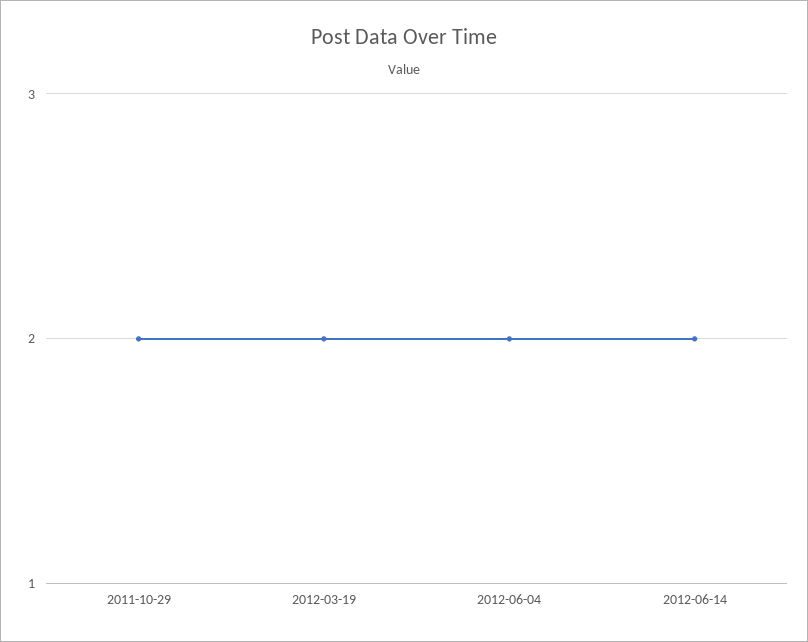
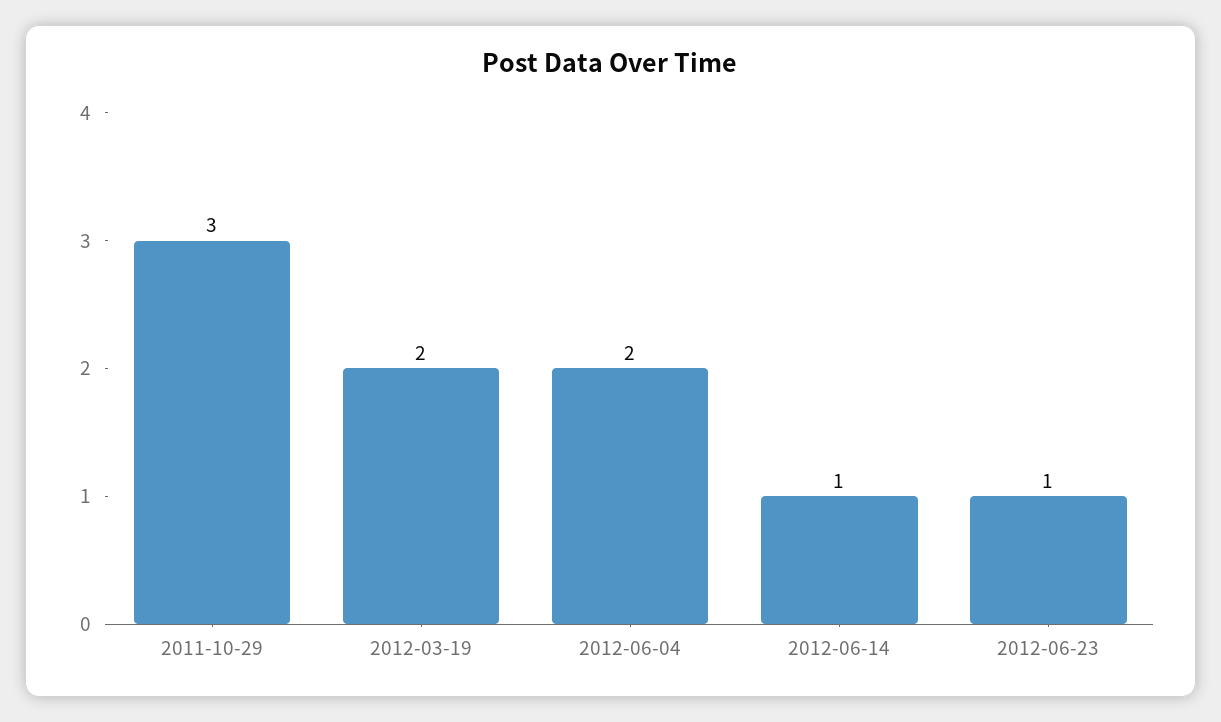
2011-10-29: 2 -> 3
2012-06-14: 2 -> 1
2012-06-23: none -> 1

